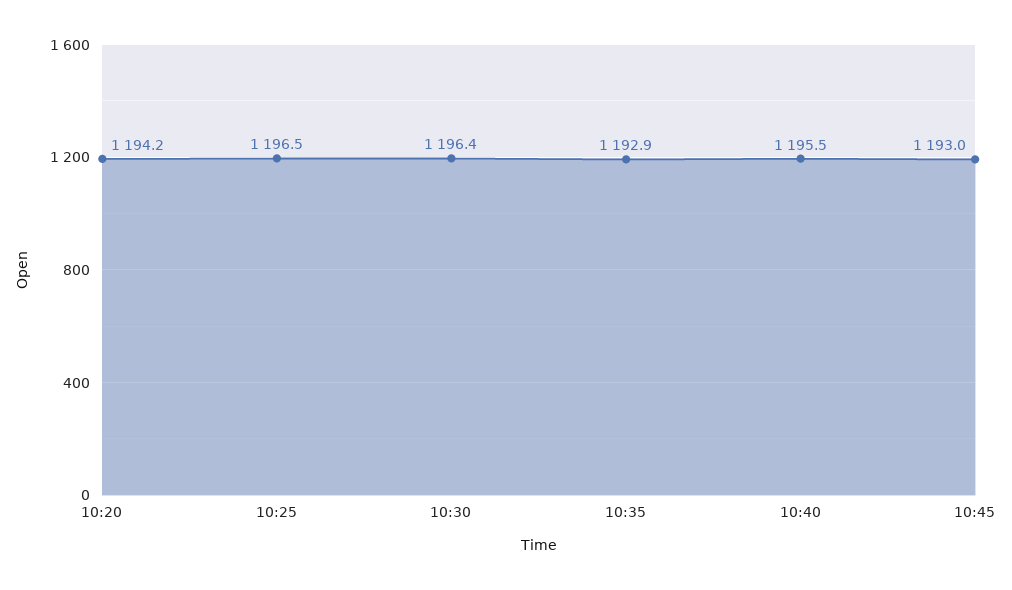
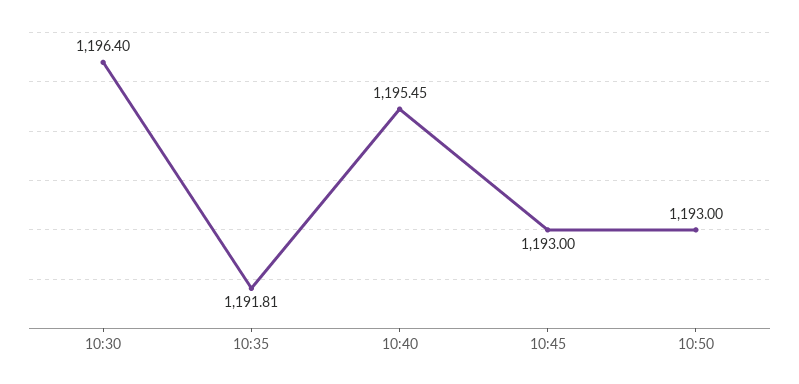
10:20: 1194.2 -> none
10:25: 1196.5 -> none
10:35: 1192.9 -> 1191.81
10:50: none -> 1193

